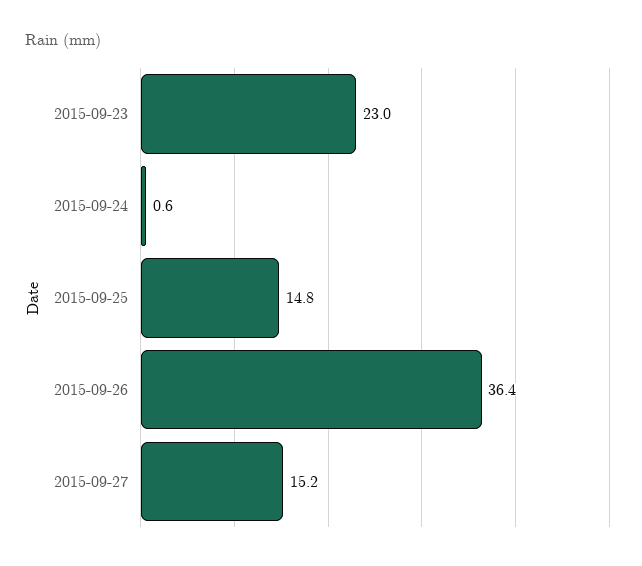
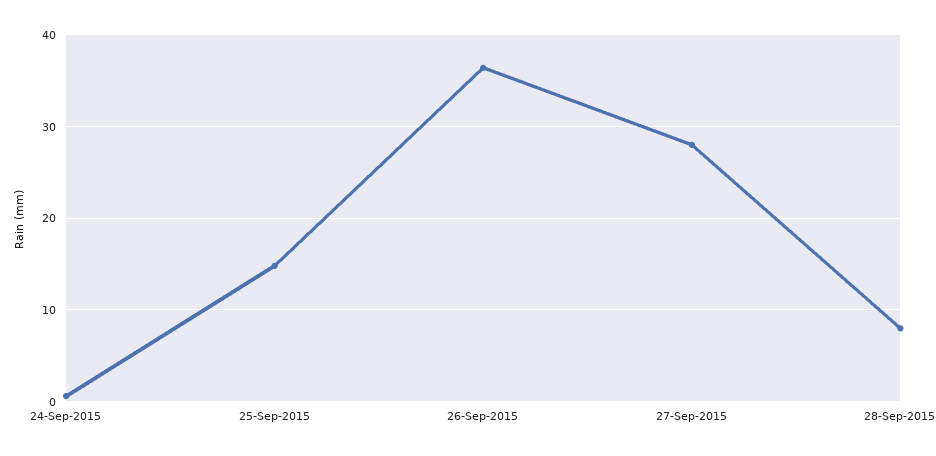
2015-09-23: 23 -> none
2015-09-27: 15.2 -> 28
28-Sep-2015: none -> 8

